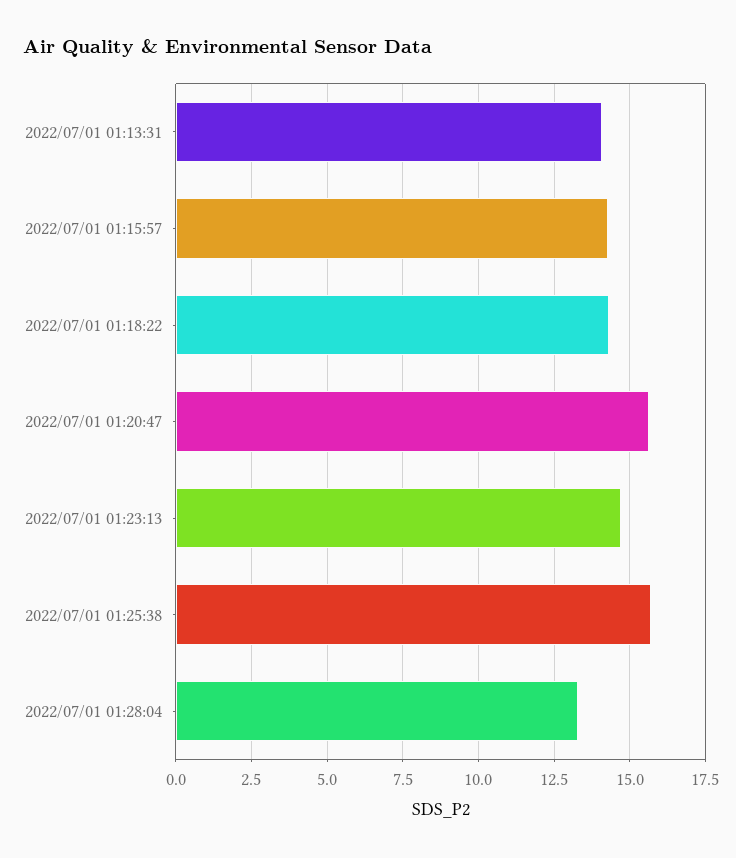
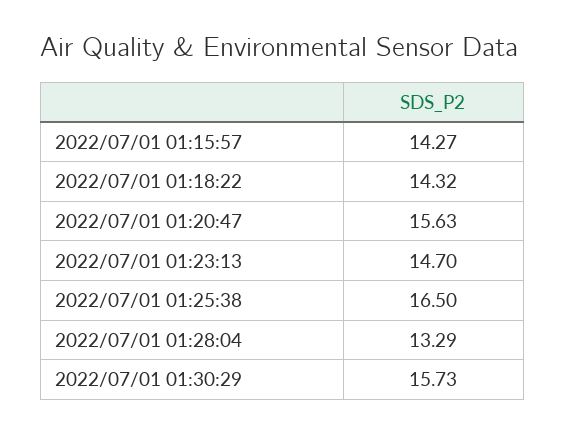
2022/07/01 01:13:31: 14 -> none
2022/07/01 01:25:38: 15.75 -> 16.5
2022/07/01 01:30:29: none -> 15.73

